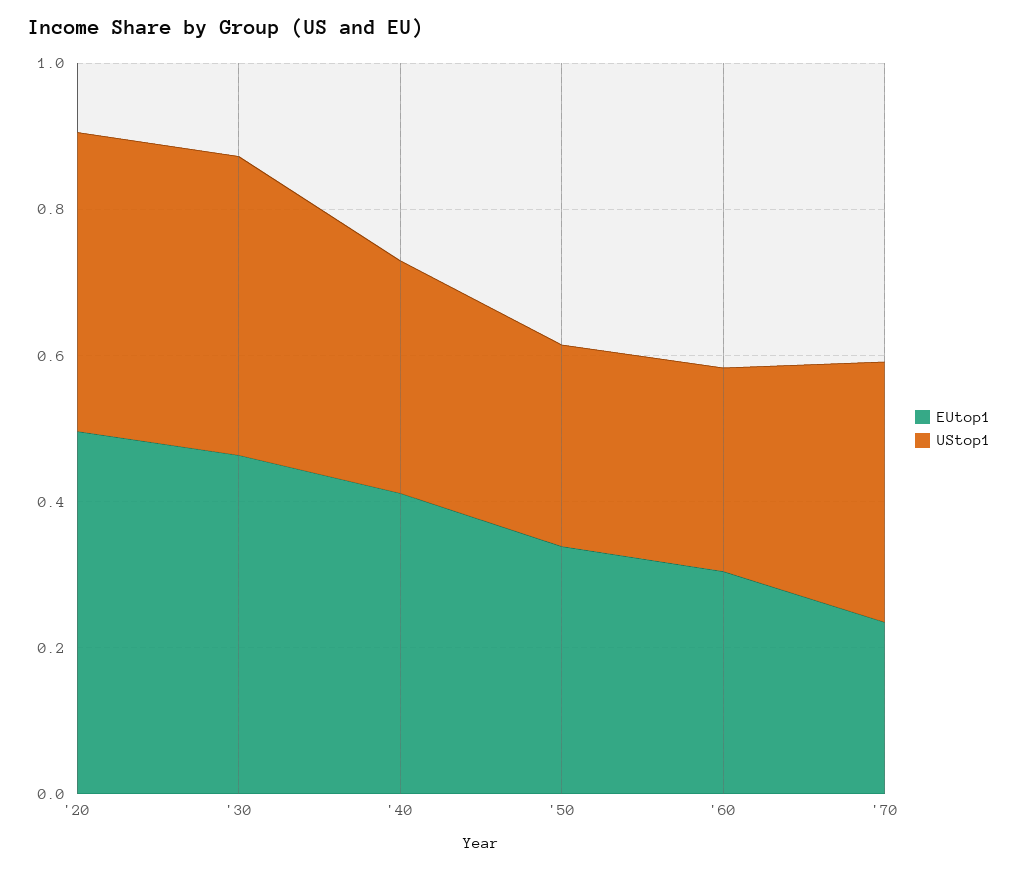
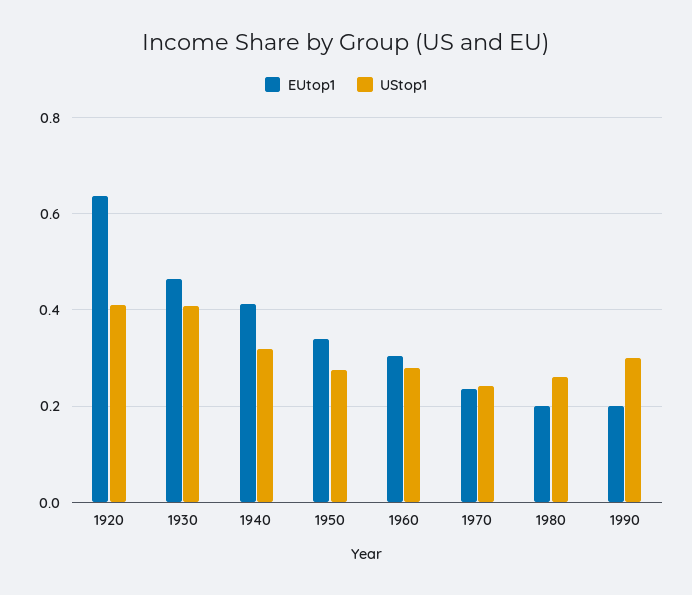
EUtop1, '20: 0.5 -> 0.64
UStop1, '70: 0.35 -> 0.24
EUtop1, 1980: none -> 0.2
UStop1, 1980: none -> 0.26
EUtop1, 1990: none -> 0.2
UStop1, 1990: none -> 0.3

